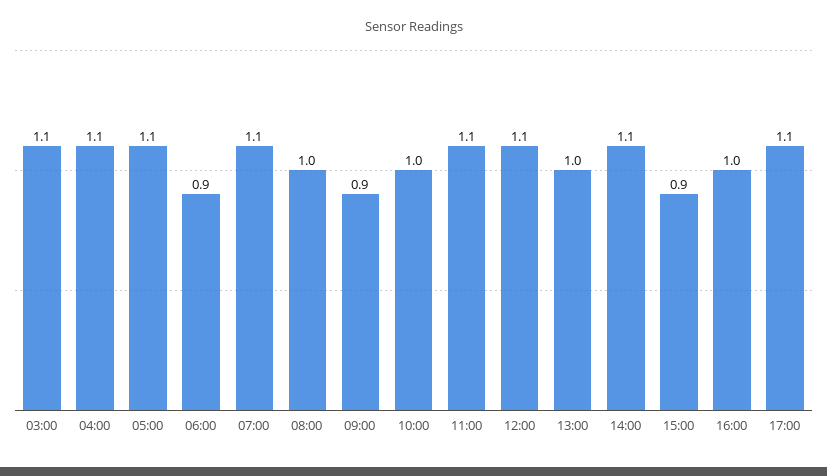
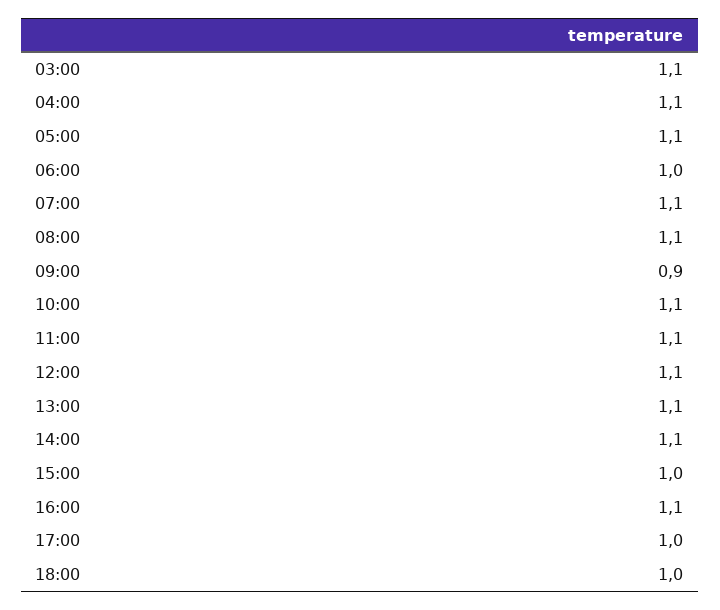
06:00: 0.9 -> 1
08:00: 1 -> 1.1
10:00: 1 -> 1.1
13:00: 1 -> 1.1
15:00: 0.9 -> 1
16:00: 1 -> 1.1
17:00: 1.1 -> 1
18:00: none -> 1

